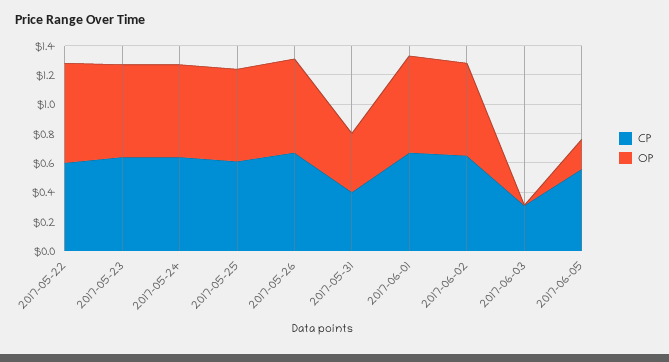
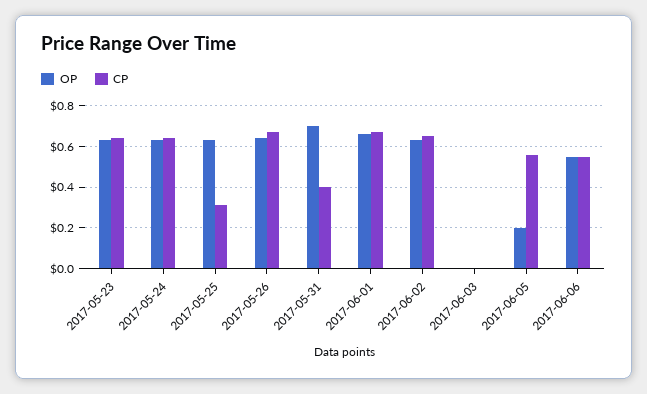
CP, 2017-05-22: 0.6 -> none
OP, 2017-05-22: 0.7 -> none
CP, 2017-05-25: 0.6 -> 0.3
OP, 2017-05-31: 0.4 -> 0.7
CP, 2017-06-03: 0.3 -> 0
OP, 2017-06-06: none -> 0.55
CP, 2017-06-06: none -> 0.55

